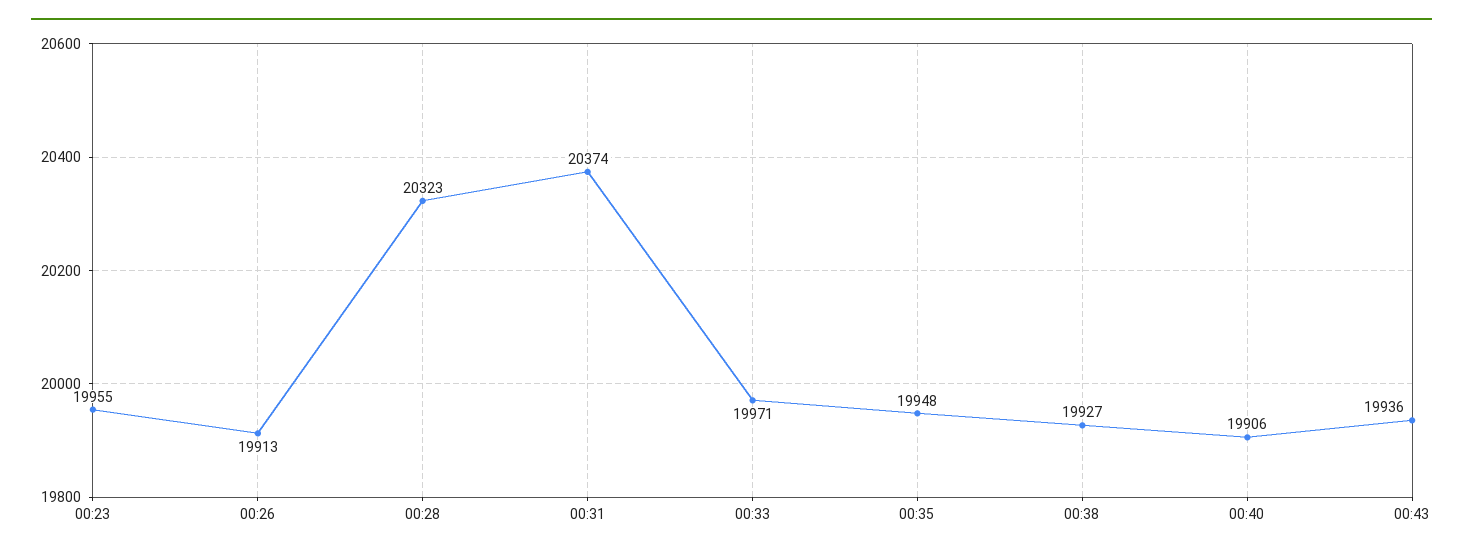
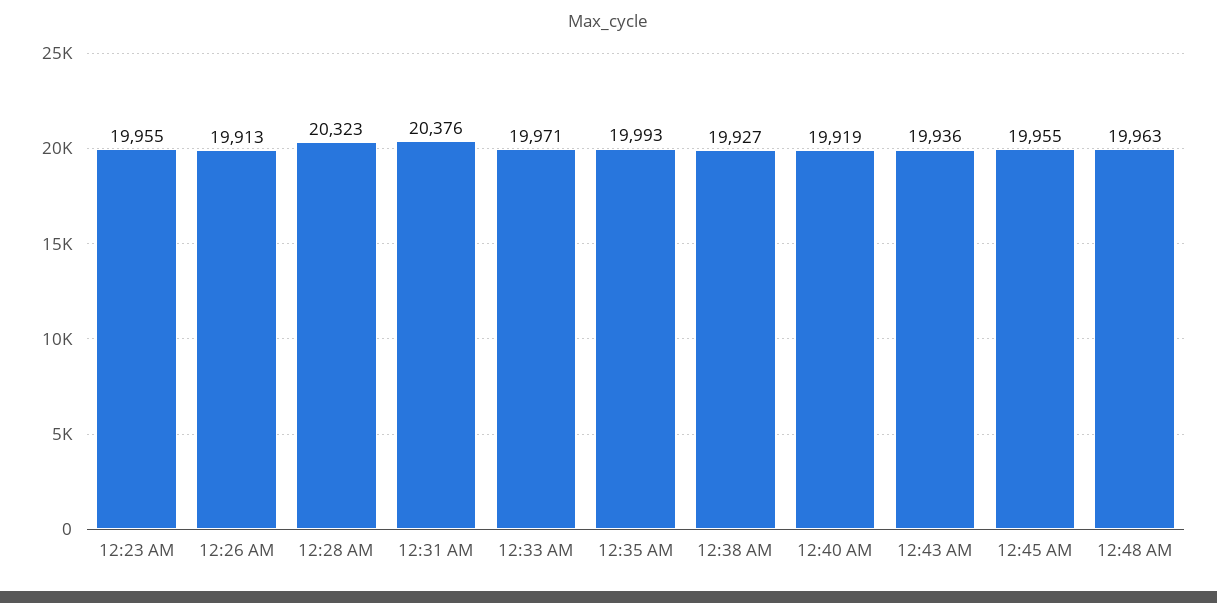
00:31: 20374 -> 20376
00:35: 19948 -> 19993
00:40: 19906 -> 19919
12:45 AM: none -> 19955
12:48 AM: none -> 19963

